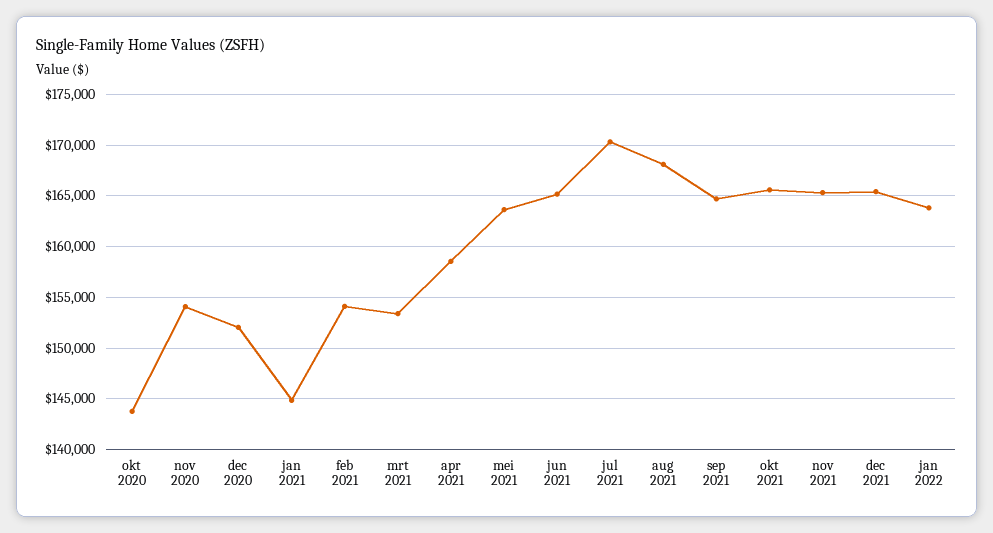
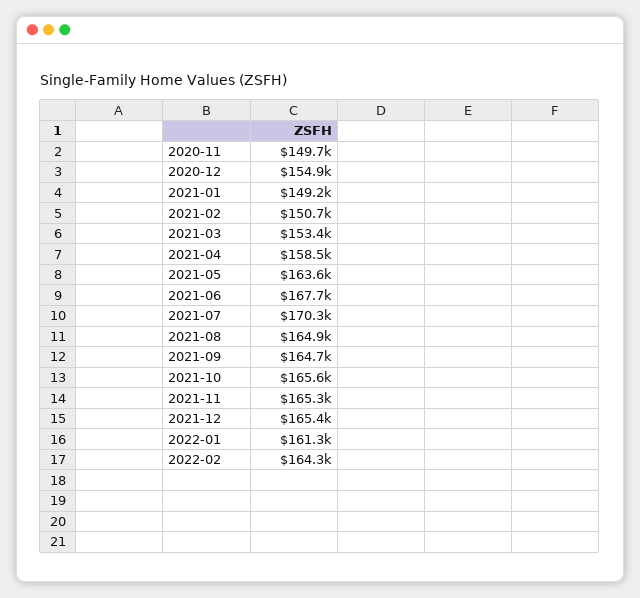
okt 2020: 144000 -> none
nov 2020: 154000 -> 149700
dec 2020: 152000 -> 154900
jan 2021: 145000 -> 149200
feb 2021: 154000 -> 150700
jun 2021: 165000 -> 167700
aug 2021: 168000 -> 164900
jan 2022: 164000 -> 161300
2022-02: none -> 164300

